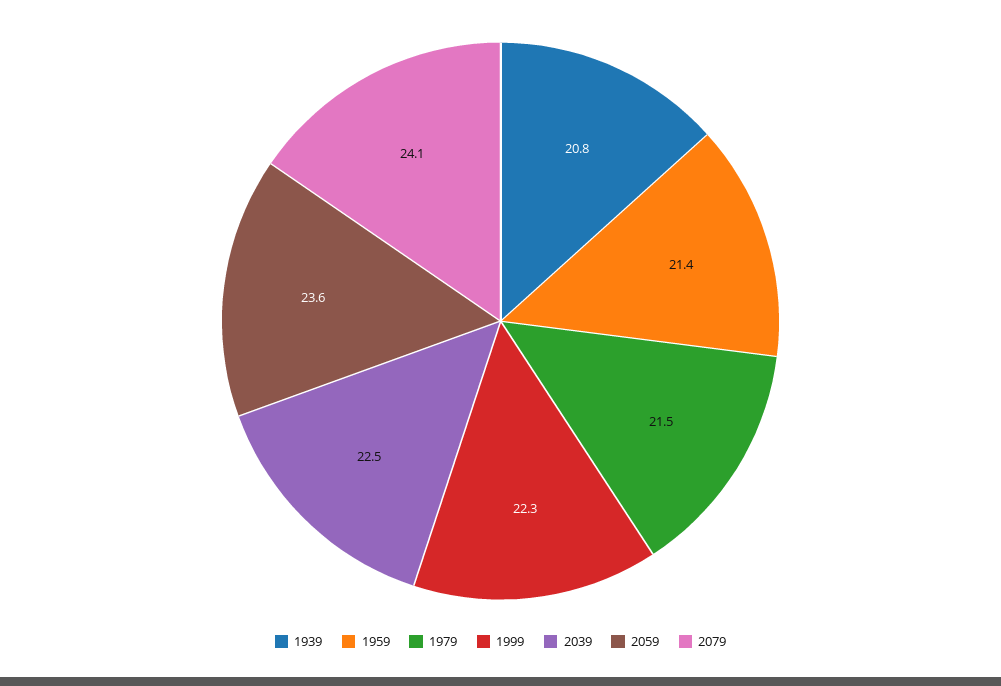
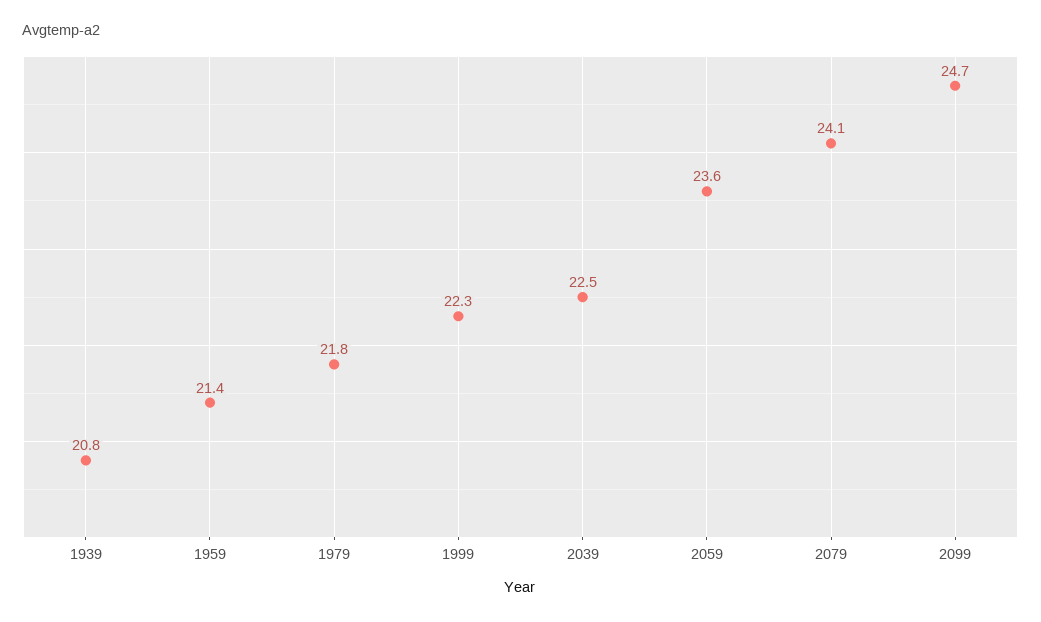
1979: 21.5 -> 21.8
2099: none -> 24.7

